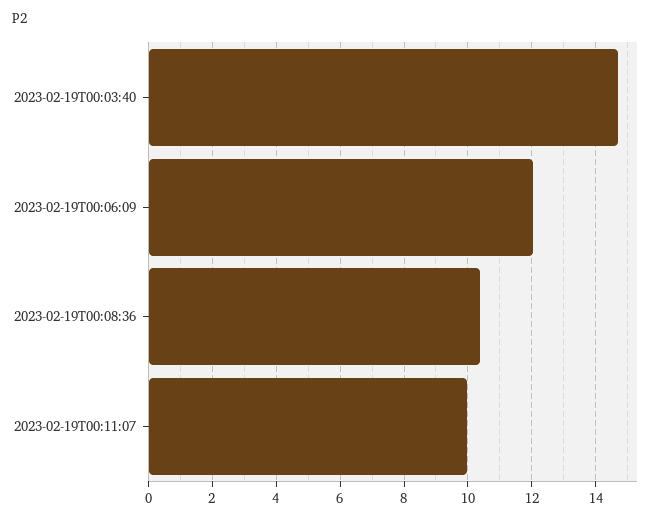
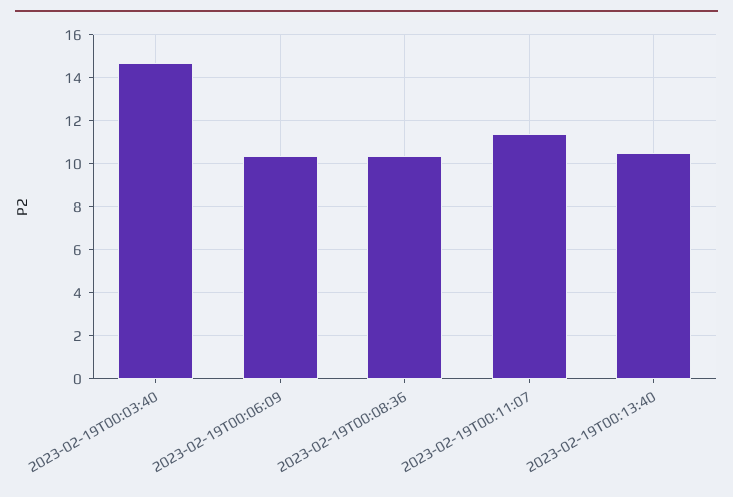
2023-02-19T00:06:09: 12 -> 10.5
2023-02-19T00:11:07: 10 -> 11.5
2023-02-19T00:13:40: none -> 10.5

